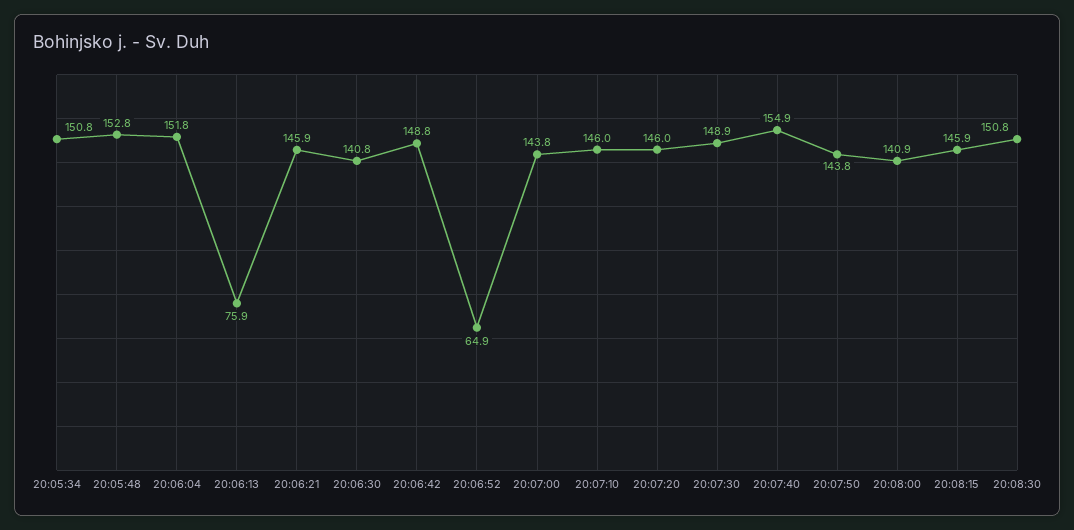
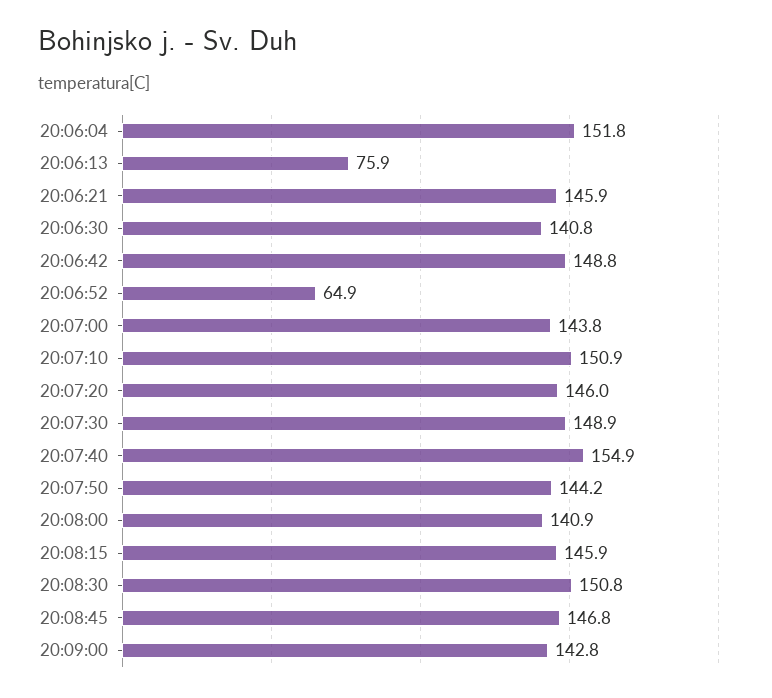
20:05:34: 150.8 -> none
20:05:48: 152.8 -> none
20:07:10: 146 -> 150.9
20:07:50: 143.8 -> 144.2
20:08:45: none -> 146.8
20:09:00: none -> 142.8

